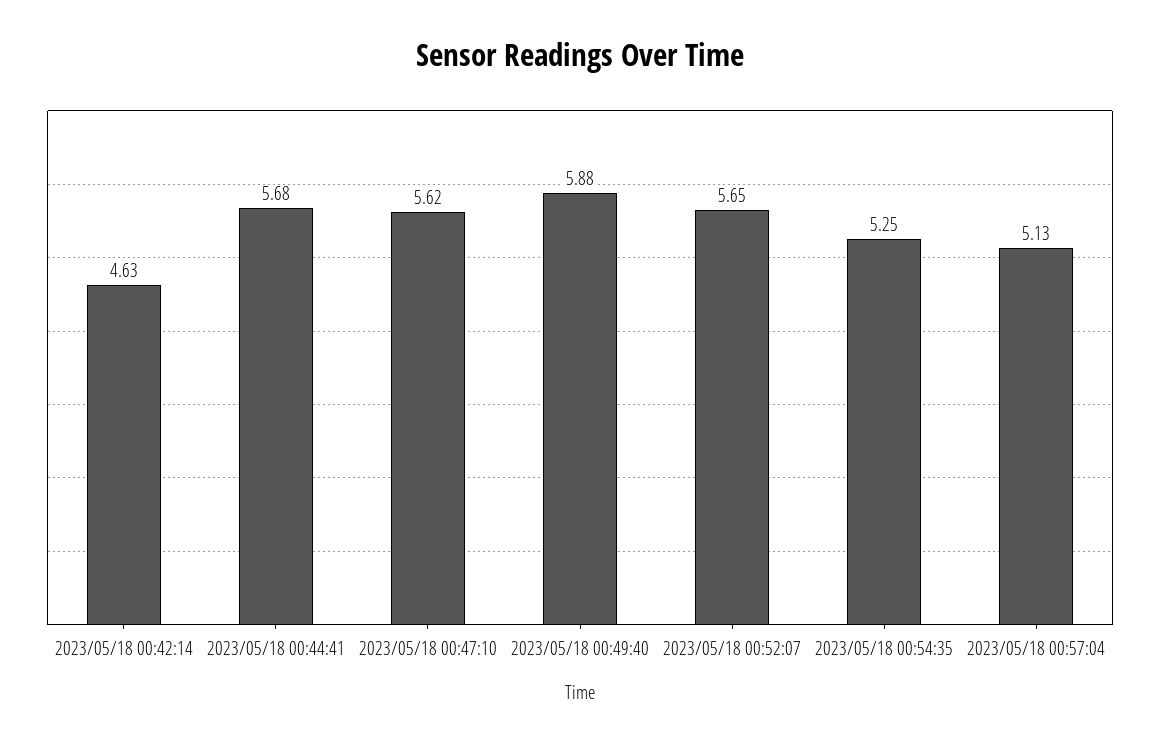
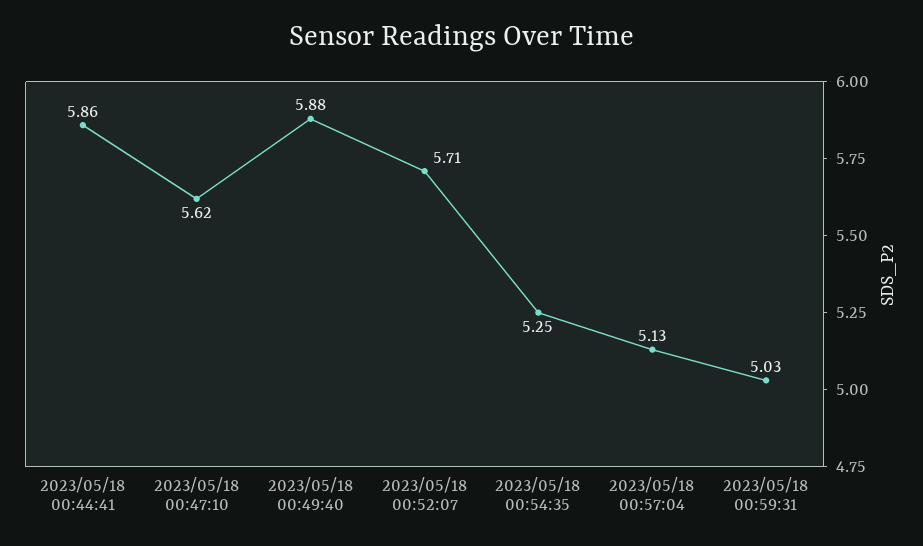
2023/05/18 00:42:14: 4.63 -> none
2023/05/18 00:44:41: 5.68 -> 5.86
2023/05/18 00:52:07: 5.65 -> 5.71
2023/05/18 00:59:31: none -> 5.03

